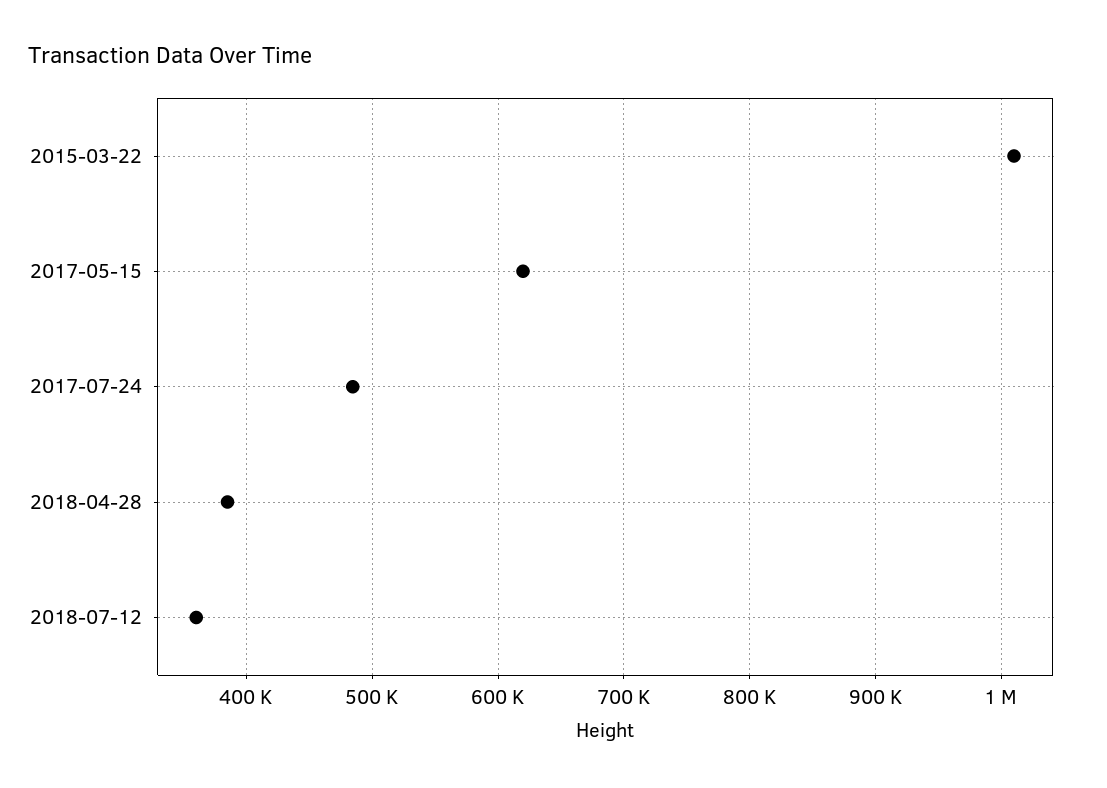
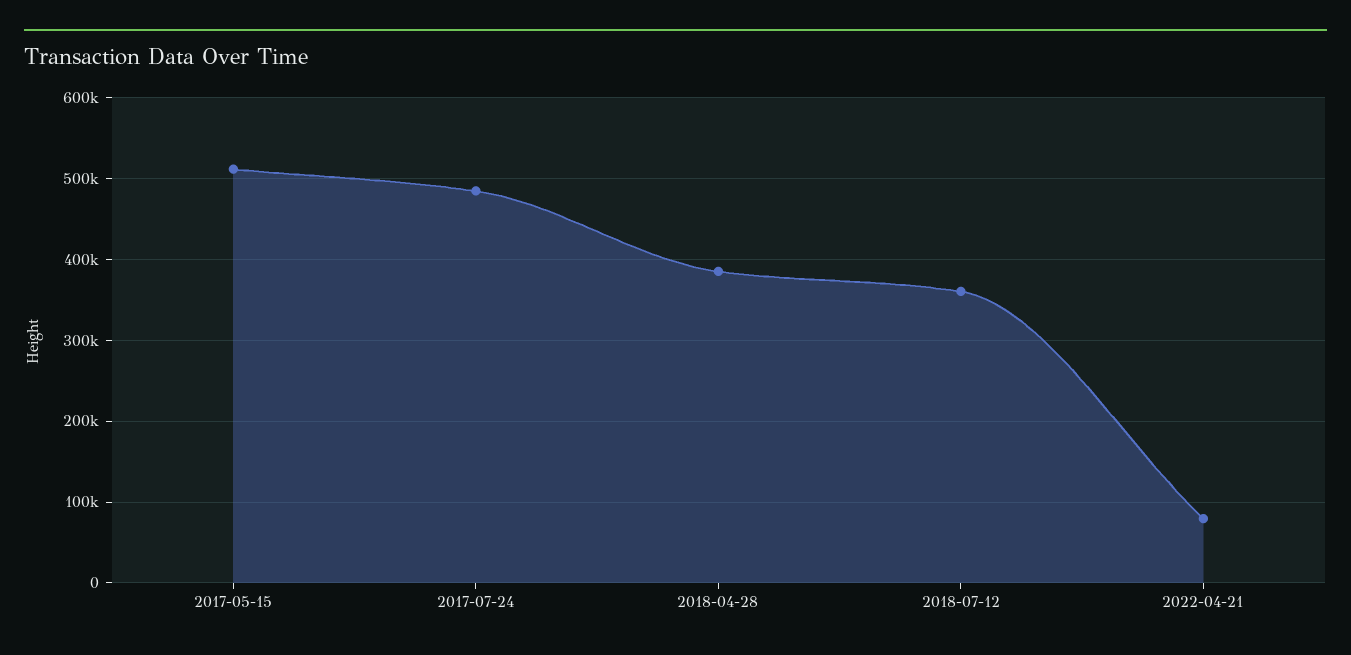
2015-03-22: 1010000 -> none
2017-05-15: 620000 -> 510000
2022-04-21: none -> 80000

